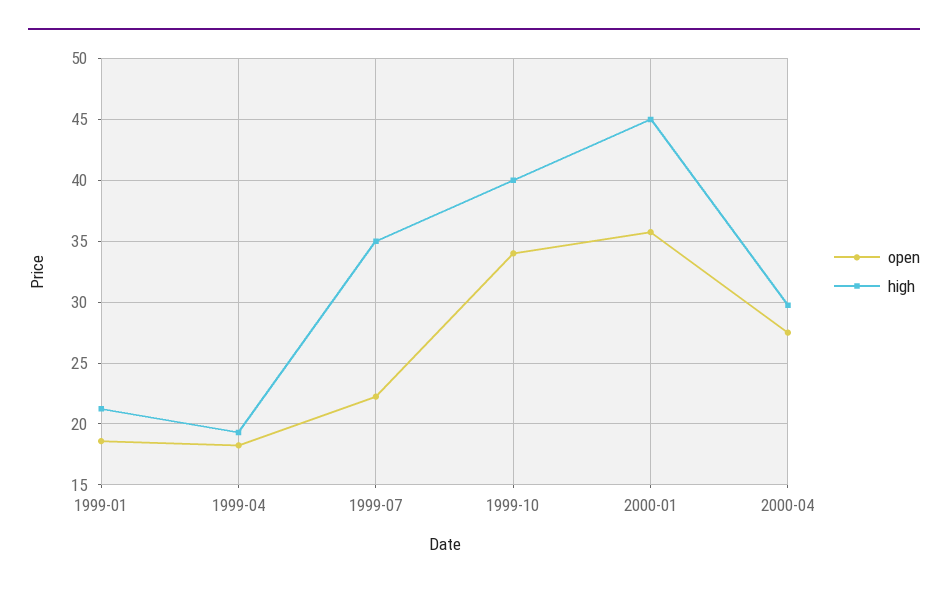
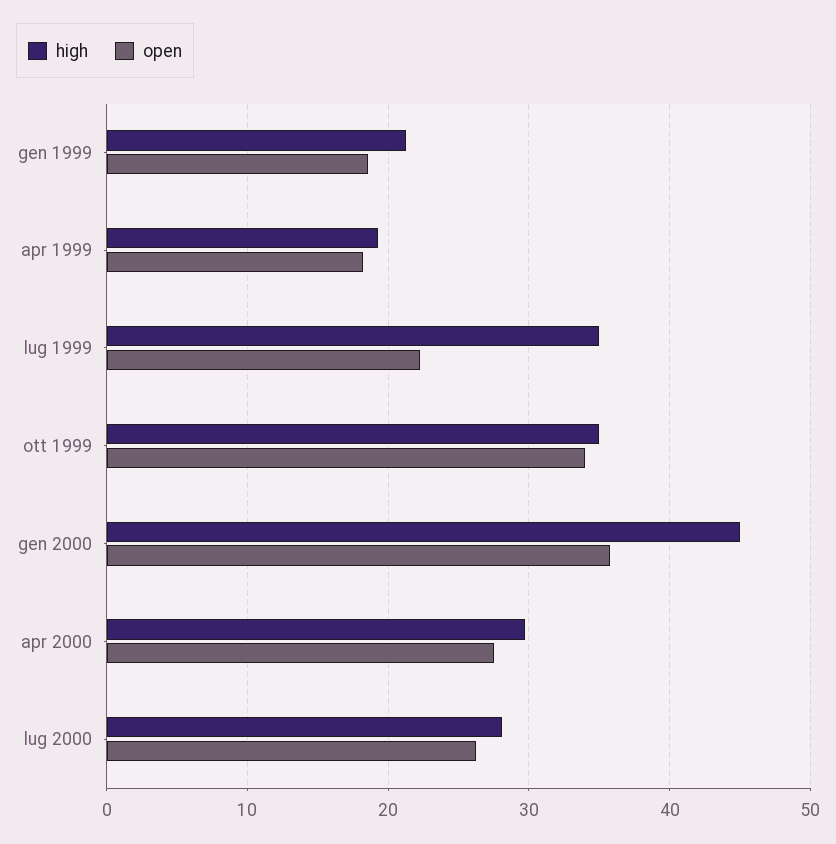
high, 1999-10: 40 -> 35
high, lug 2000: none -> 28
open, lug 2000: none -> 26

